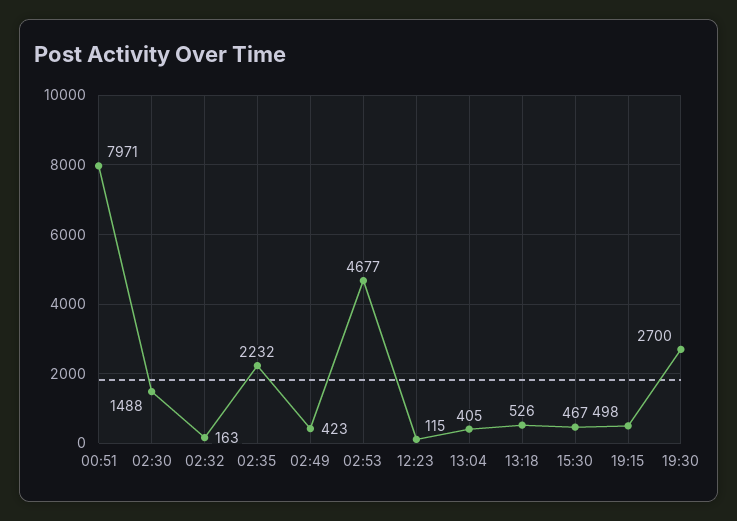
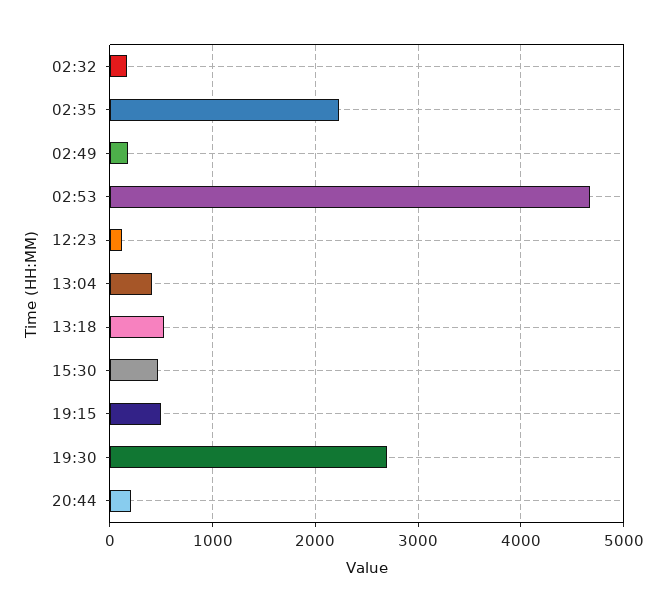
00:51: 7971 -> none
02:30: 1488 -> none
02:49: 423 -> 200
20:44: none -> 200

